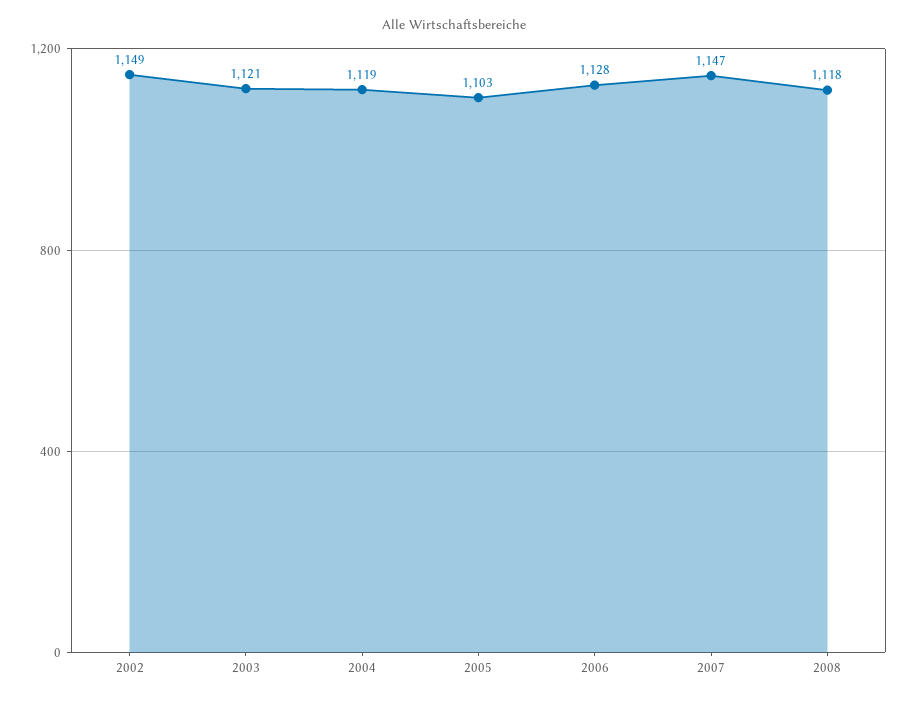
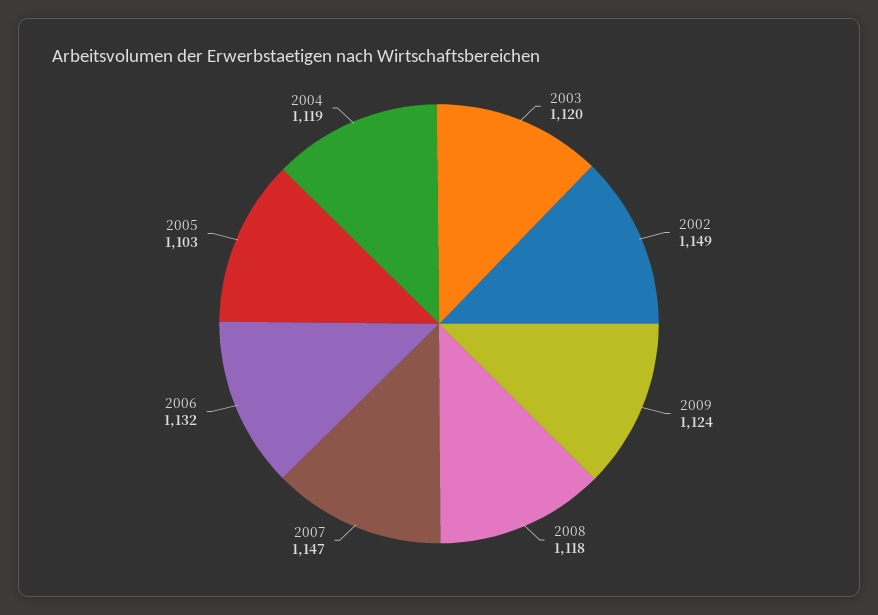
2003: 1121 -> 1120
2006: 1128 -> 1132
2009: none -> 1124

